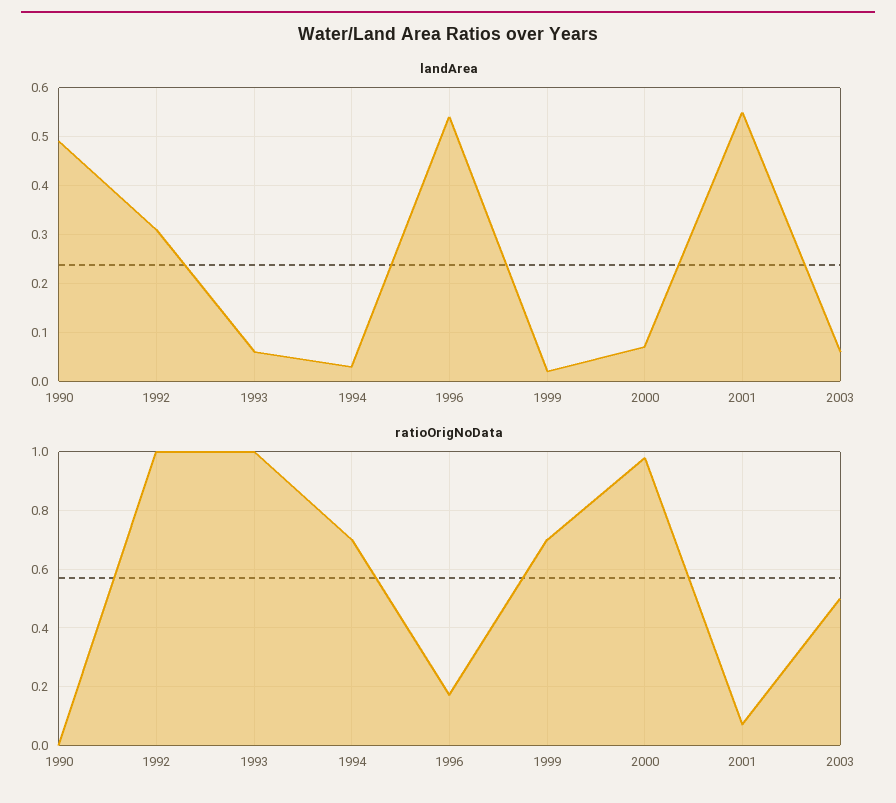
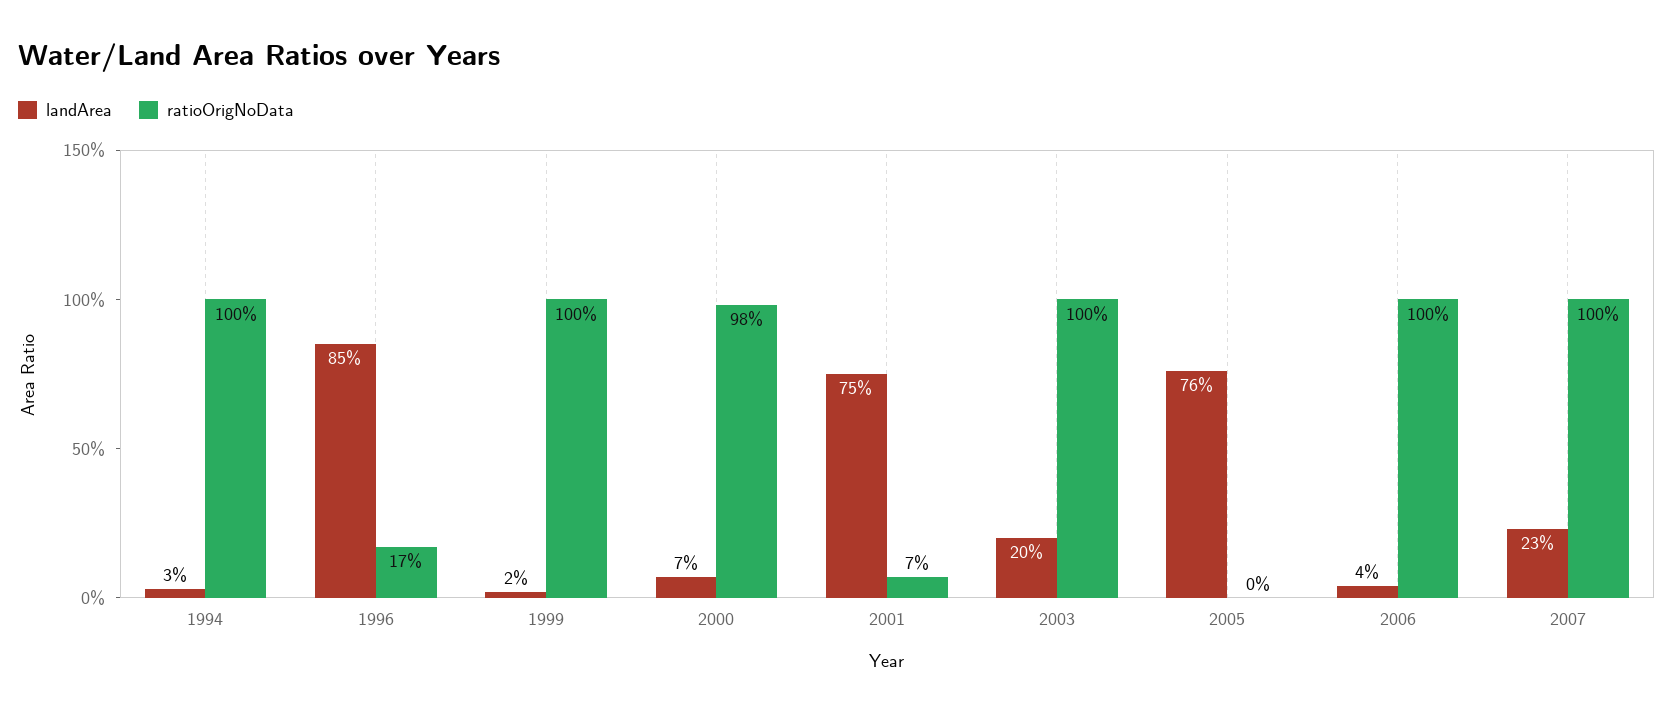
landArea, 1990: 0.5 -> none
landArea, 1992: 0.3 -> none
landArea, 1993: 0.05 -> none
landArea, 1996: 0.55 -> 0.85
landArea, 2001: 0.55 -> 0.75
landArea, 2003: 0.05 -> 0.2
ratioOrigNoData, 1990: 0 -> none
ratioOrigNoData, 1992: 1 -> none
ratioOrigNoData, 1993: 1 -> none
ratioOrigNoData, 1994: 0.7 -> 1
ratioOrigNoData, 1999: 0.7 -> 1
ratioOrigNoData, 2003: 0.5 -> 1
landArea, 2005: none -> 0.76
ratioOrigNoData, 2005: none -> 0
landArea, 2006: none -> 0.04
ratioOrigNoData, 2006: none -> 1
landArea, 2007: none -> 0.23
ratioOrigNoData, 2007: none -> 1

